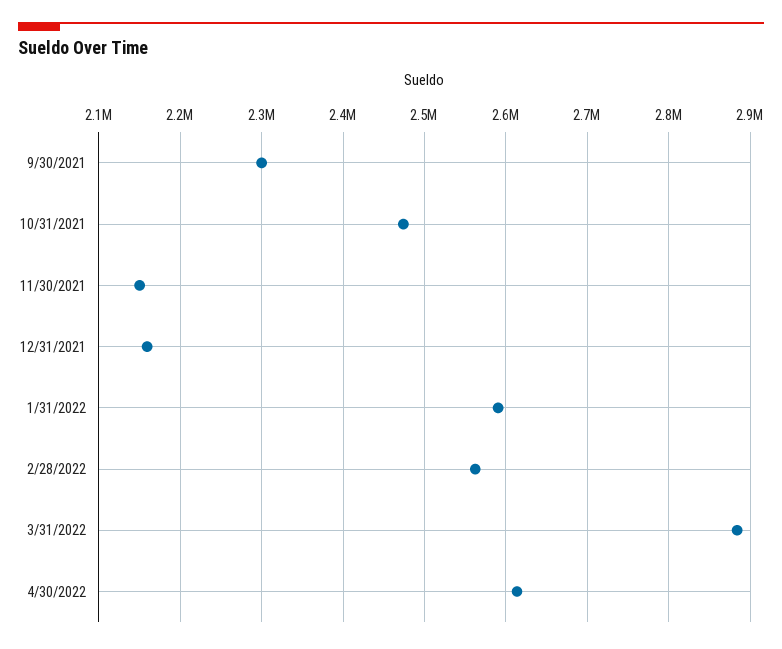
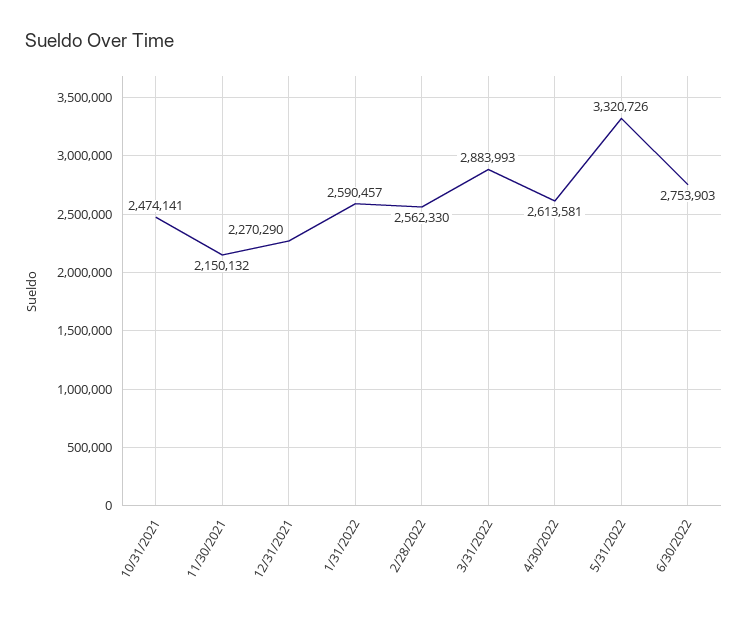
9/30/2021: 2300000 -> none
12/31/2021: 2160000 -> 2270290
5/31/2022: none -> 3320726
6/30/2022: none -> 2753903

